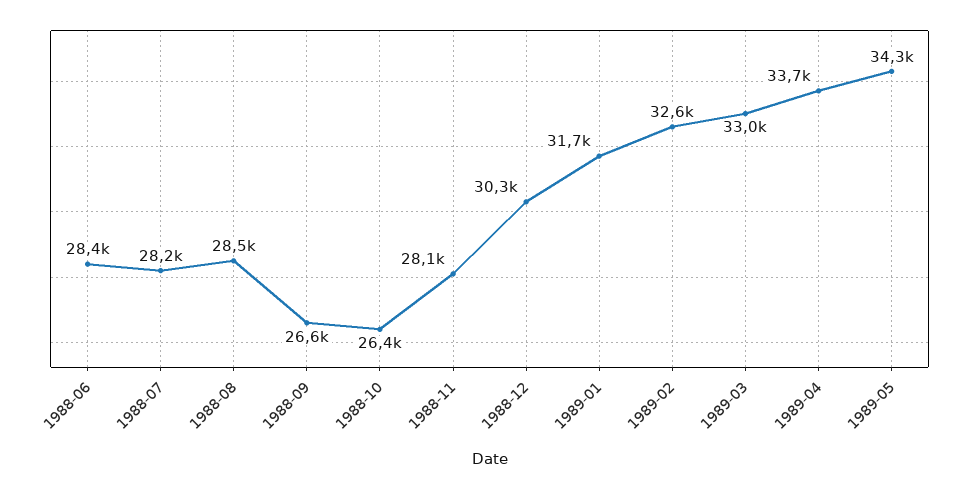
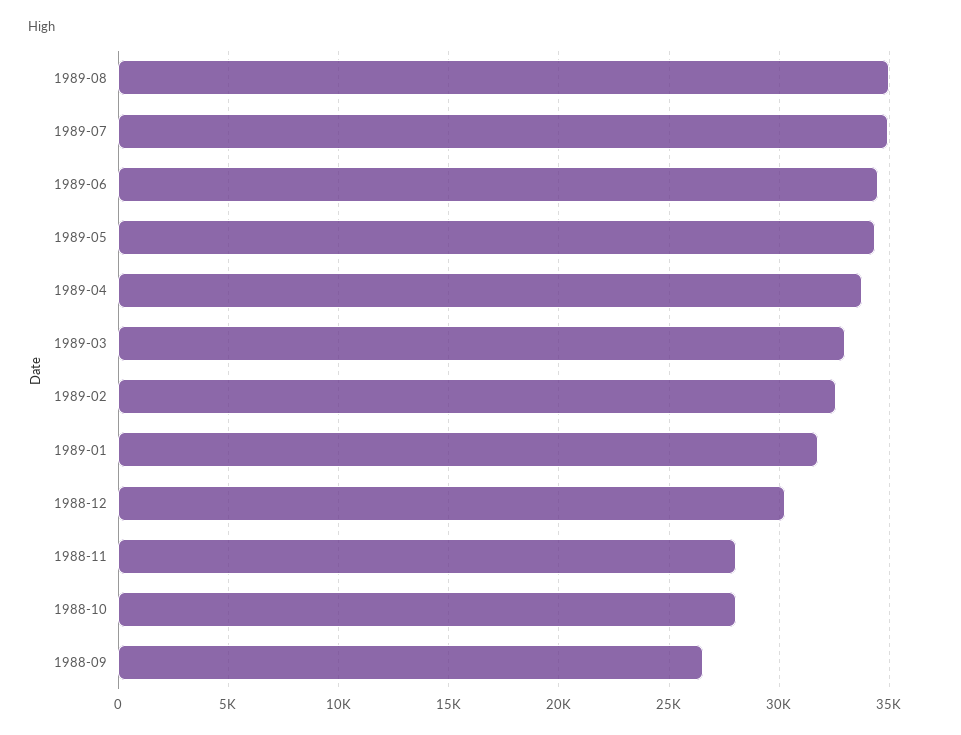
1988-06: 28400 -> none
1988-07: 28200 -> none
1988-08: 28500 -> none
1988-10: 26400 -> 28000
1989-08: none -> 35000
1989-07: none -> 35000
1989-06: none -> 34500

